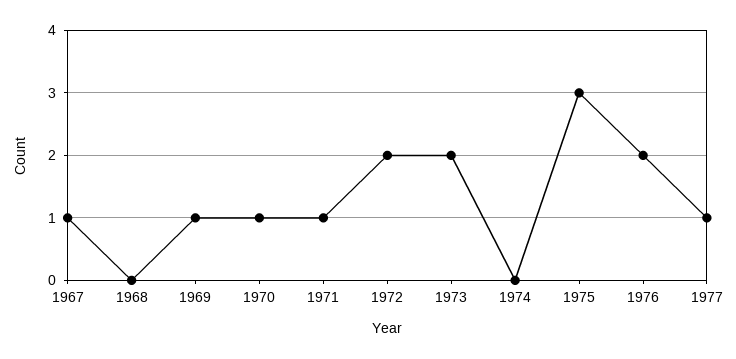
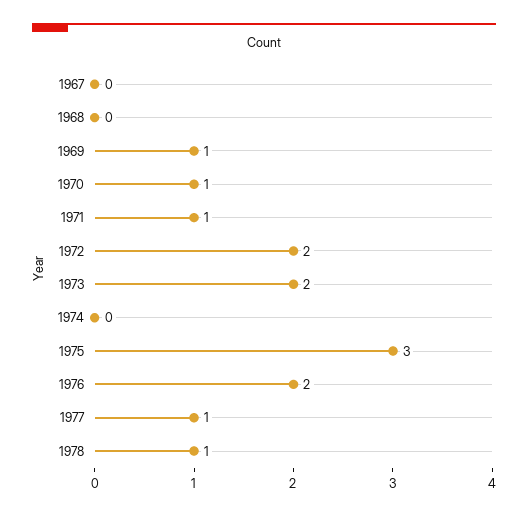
1967: 1 -> 0
1978: none -> 1

